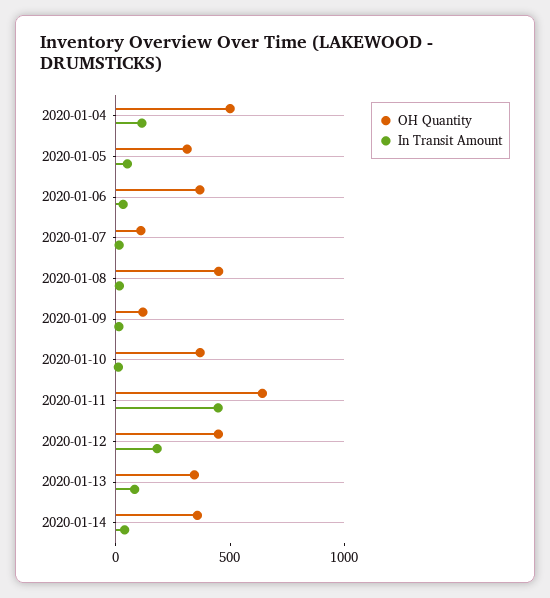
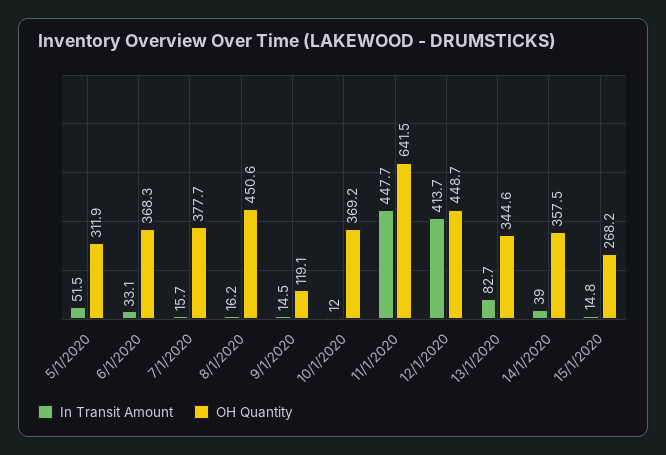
OH Quantity, 2020-01-04: 500 -> none
In Transit Amount, 2020-01-04: 100 -> none
OH Quantity, 2020-01-07: 100 -> 377.7
In Transit Amount, 2020-01-12: 200 -> 413.7
In Transit Amount, 15/1/2020: none -> 14.8
OH Quantity, 15/1/2020: none -> 268.2

